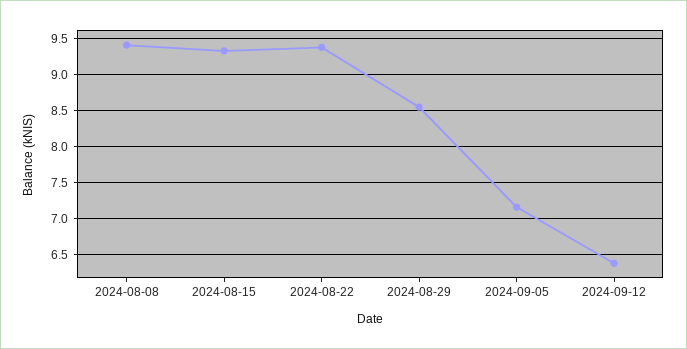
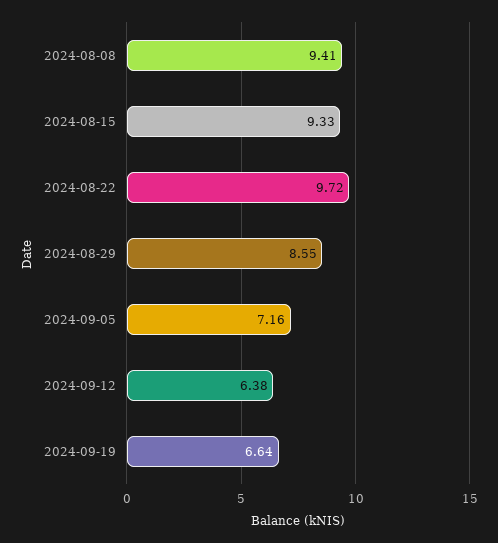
2024-08-22: 9.4 -> 9.72
2024-09-19: none -> 6.64

